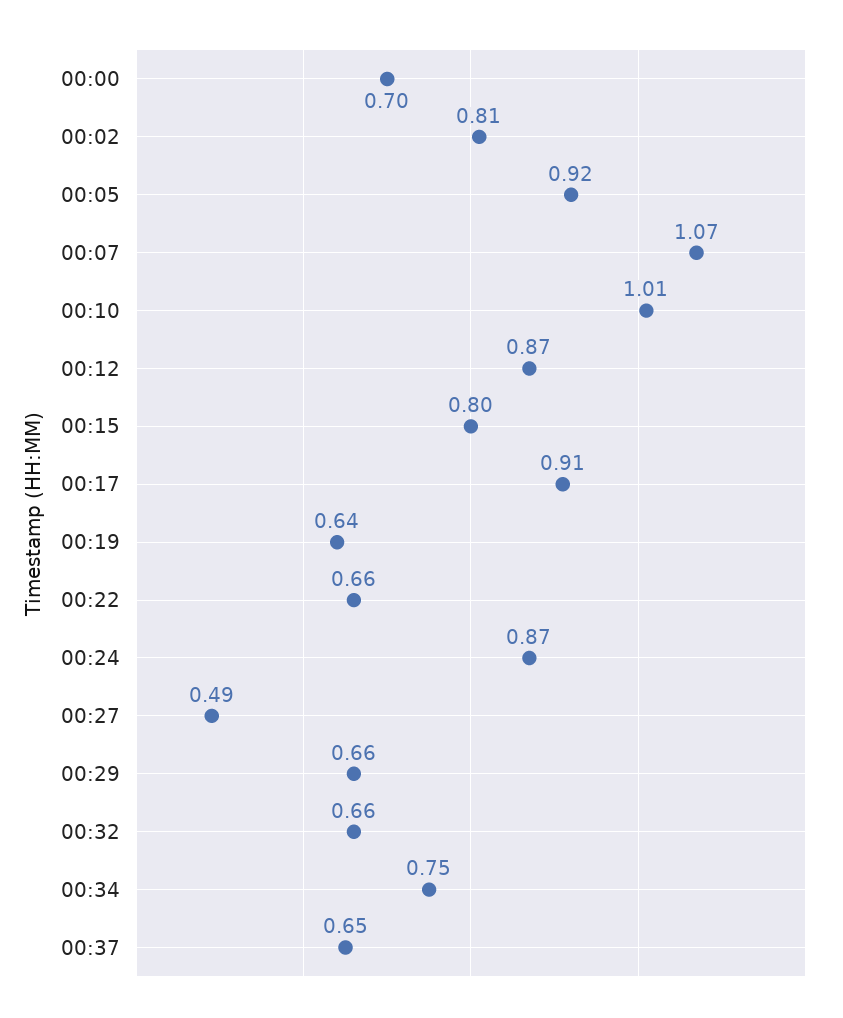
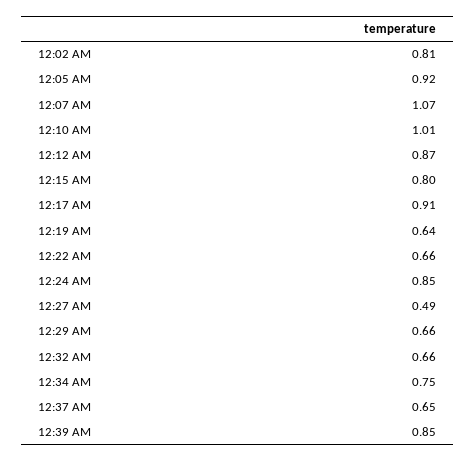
00:00: 0.7 -> none
00:24: 0.87 -> 0.85
12:39 AM: none -> 0.85

